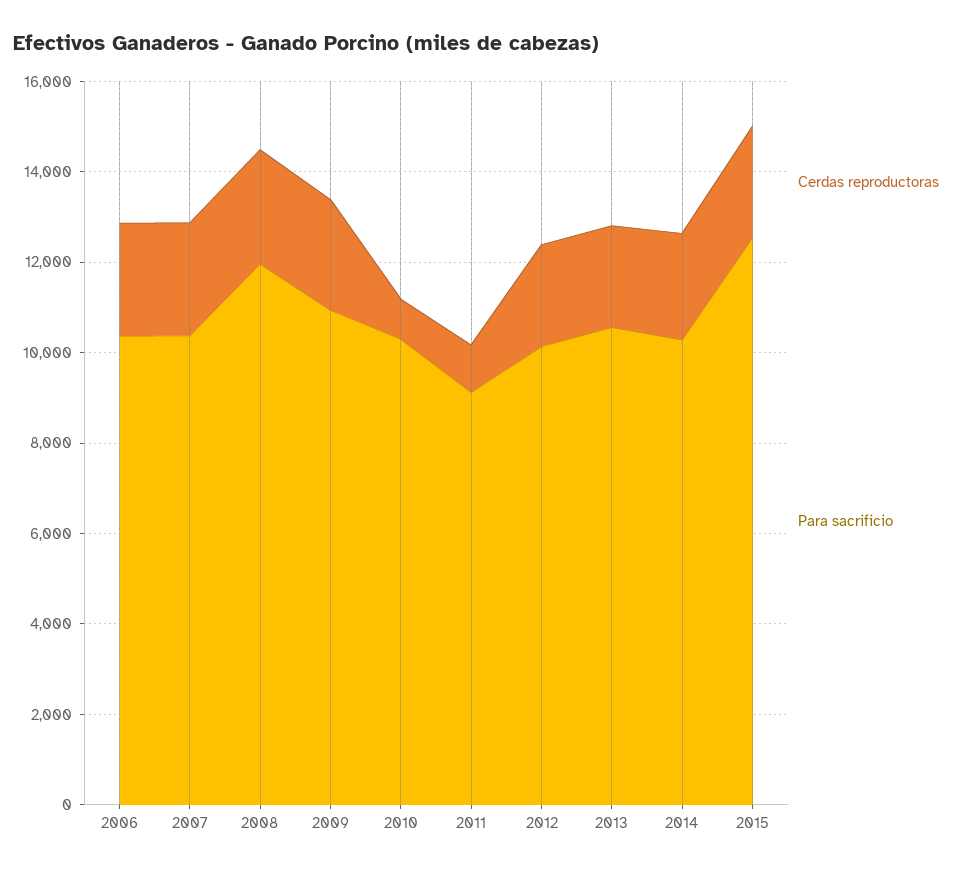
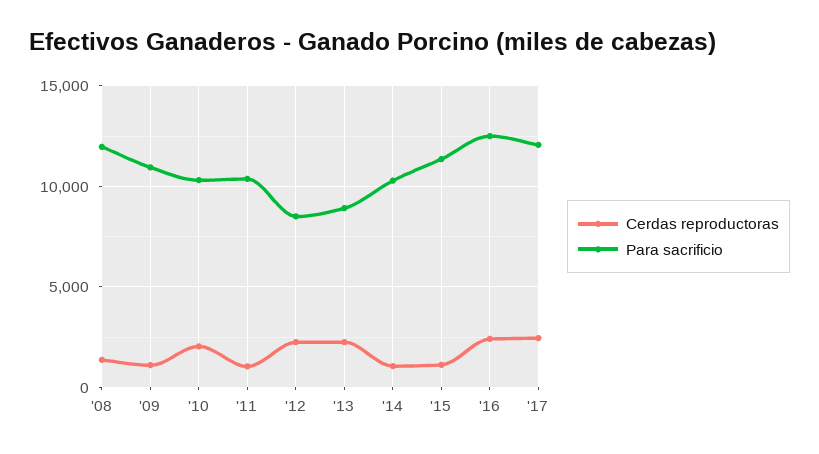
Cerdas reproductoras, 2006: 2500 -> none
Para sacrificio, 2006: 10500 -> none
Cerdas reproductoras, 2007: 2500 -> none
Para sacrificio, 2007: 10500 -> none
Cerdas reproductoras, 2008: 2500 -> 1500
Cerdas reproductoras, 2009: 2500 -> 1000
Cerdas reproductoras, 2010: 1000 -> 2000
Para sacrificio, 2011: 9000 -> 10500
Para sacrificio, 2012: 10000 -> 8500
Para sacrificio, 2013: 10500 -> 9000
Cerdas reproductoras, 2014: 2500 -> 1000
Cerdas reproductoras, 2015: 2500 -> 1000
Para sacrificio, 2015: 12500 -> 11500
Cerdas reproductoras, '16: none -> 2500
Para sacrificio, '16: none -> 12500
Cerdas reproductoras, '17: none -> 2500
Para sacrificio, '17: none -> 12000

